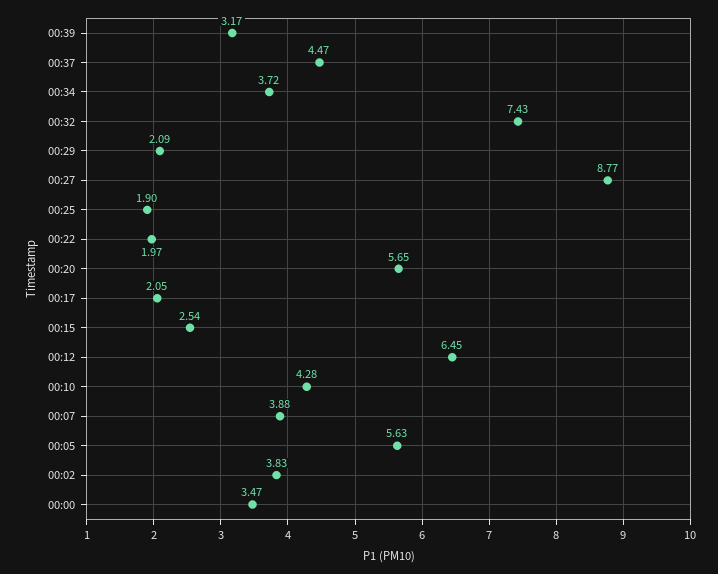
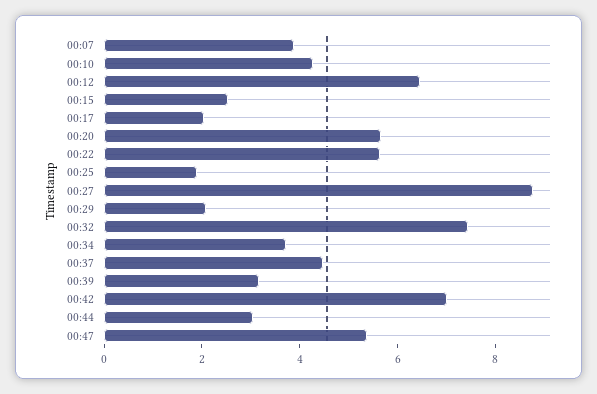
00:22: 1.97 -> 5.5
00:05: 5.63 -> none
00:02: 3.83 -> none
00:00: 3.47 -> none
00:42: none -> 7
00:44: none -> 3
00:47: none -> 5.5

